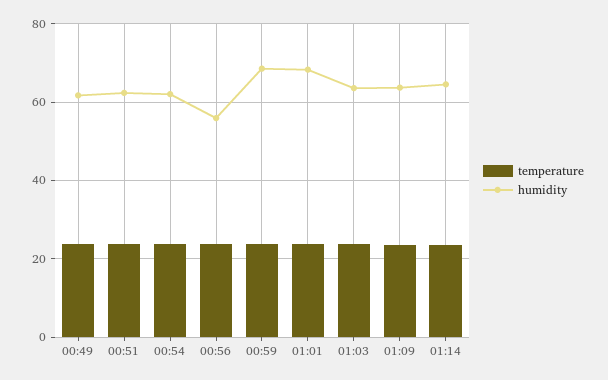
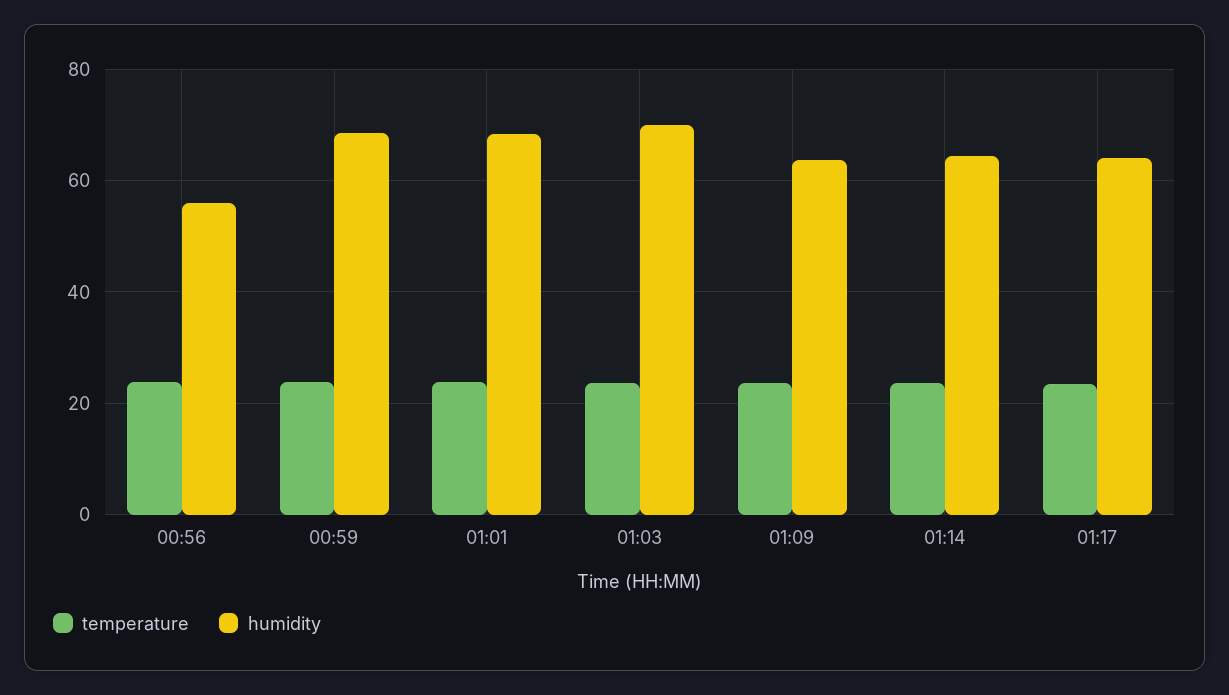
temperature, 00:49: 24 -> none
humidity, 00:49: 62 -> none
temperature, 00:51: 24 -> none
humidity, 00:51: 62 -> none
temperature, 00:54: 24 -> none
humidity, 00:54: 62 -> none
humidity, 01:03: 64 -> 70
temperature, 01:17: none -> 24
humidity, 01:17: none -> 64

